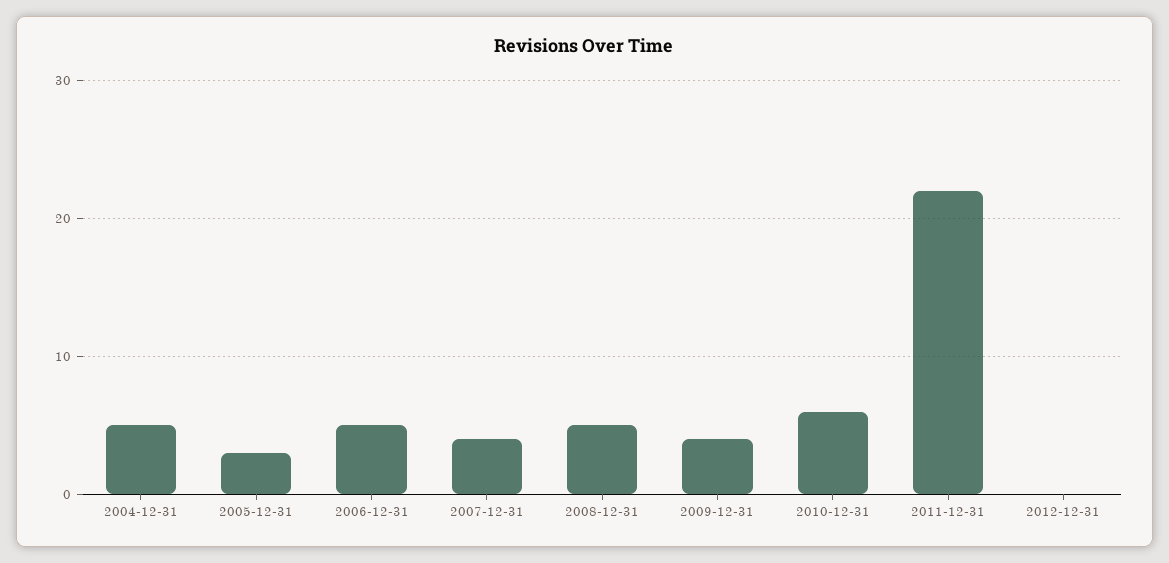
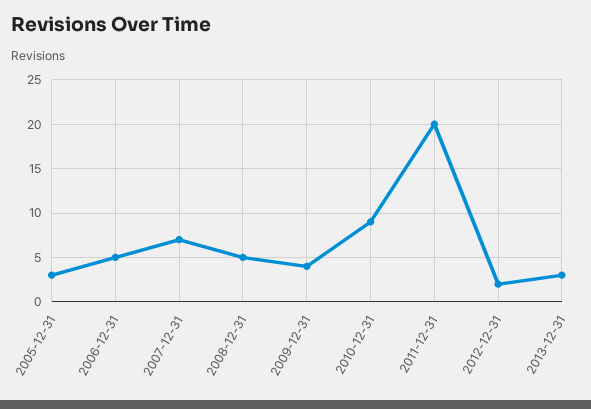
2004-12-31: 5 -> none
2007-12-31: 4 -> 7
2010-12-31: 6 -> 9
2011-12-31: 22 -> 20
2012-12-31: 0 -> 2
2013-12-31: none -> 3

